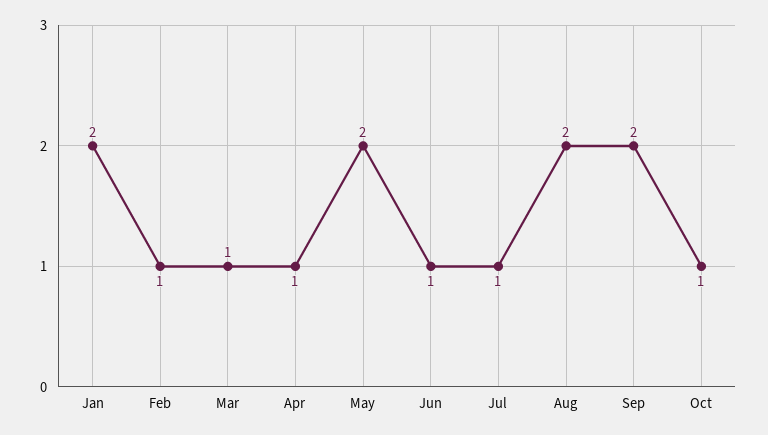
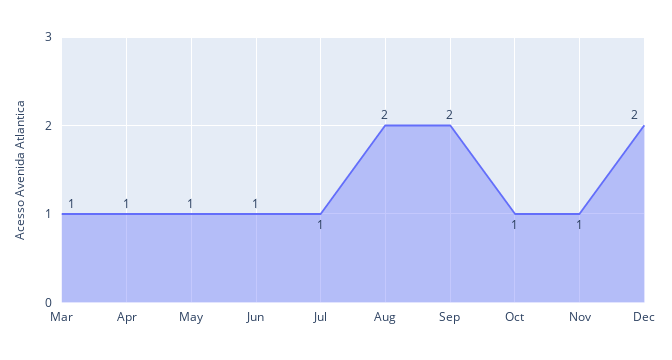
Jan: 2 -> none
Feb: 1 -> none
May: 2 -> 1
Nov: none -> 1
Dec: none -> 2

